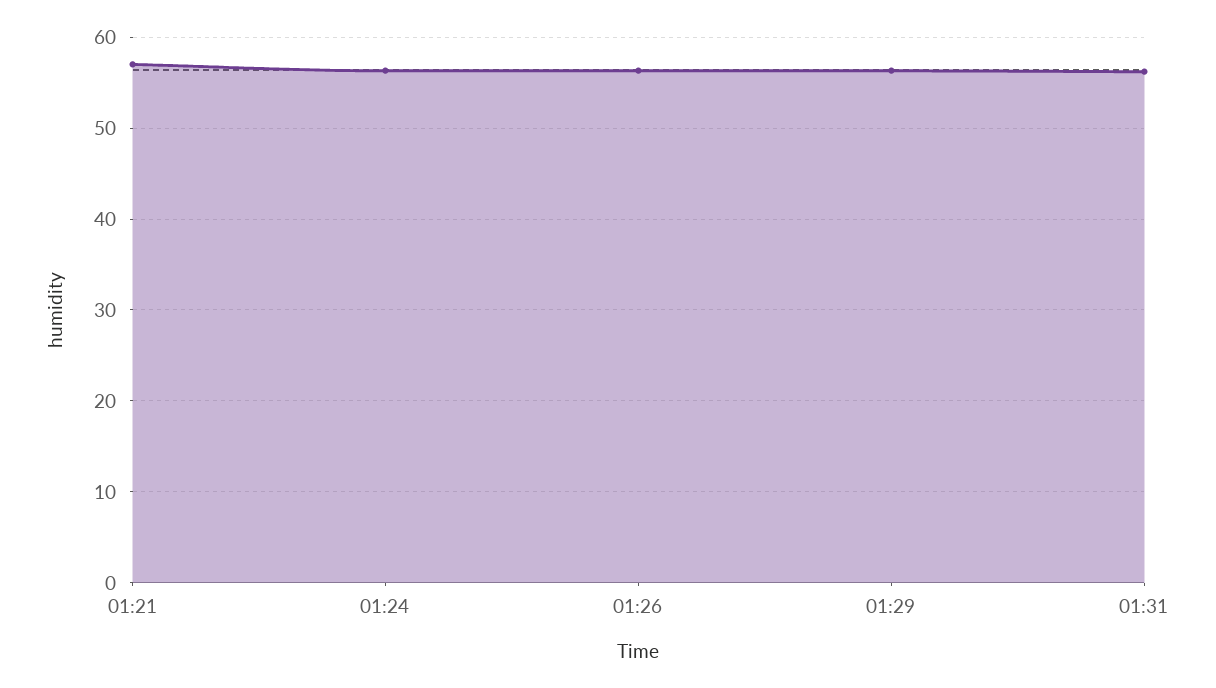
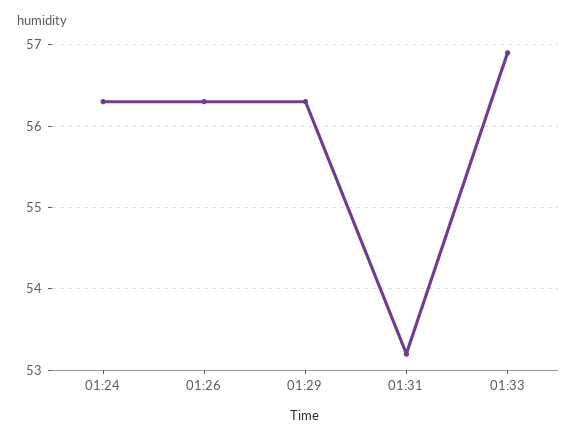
01:21: 57 -> none
01:31: 56 -> 53.2
01:33: none -> 56.9

